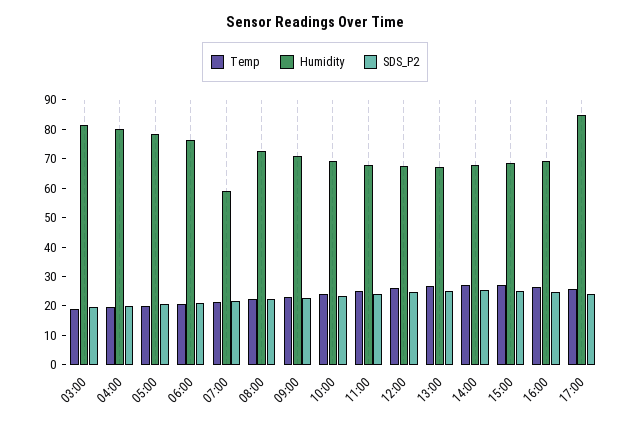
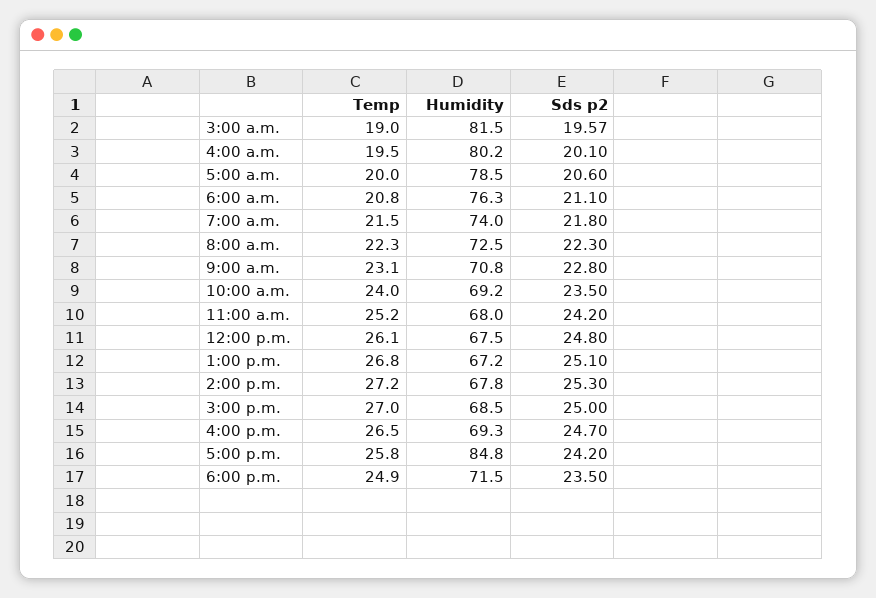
Humidity, 07:00: 60 -> 74
Temp, 6:00 p.m.: none -> 24.9
Humidity, 6:00 p.m.: none -> 71.5
SDS_P2, 6:00 p.m.: none -> 23.5

